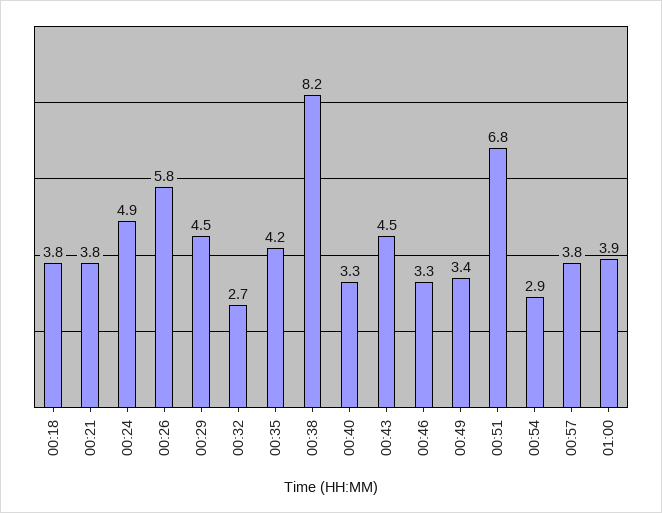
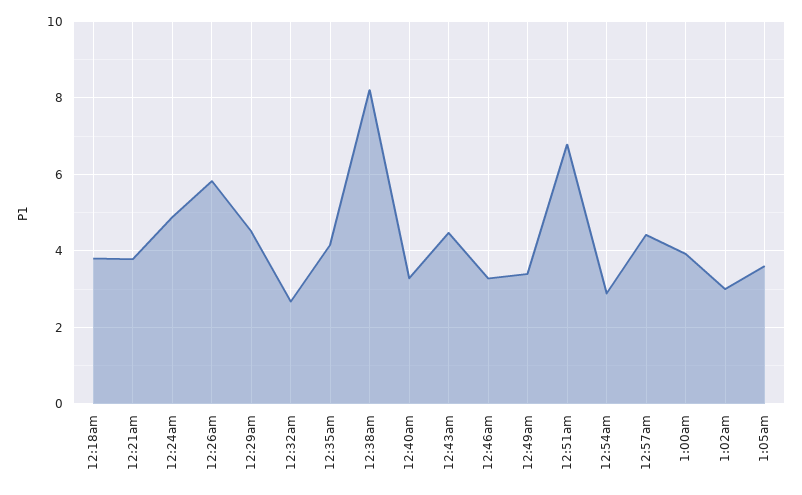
00:57: 3.8 -> 4.4
1:02am: none -> 3
1:05am: none -> 3.6

